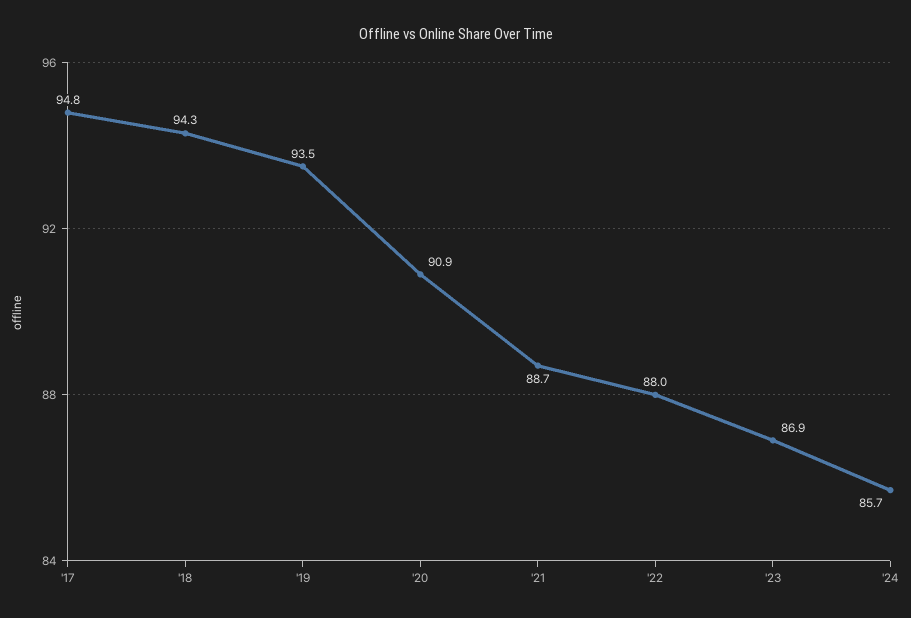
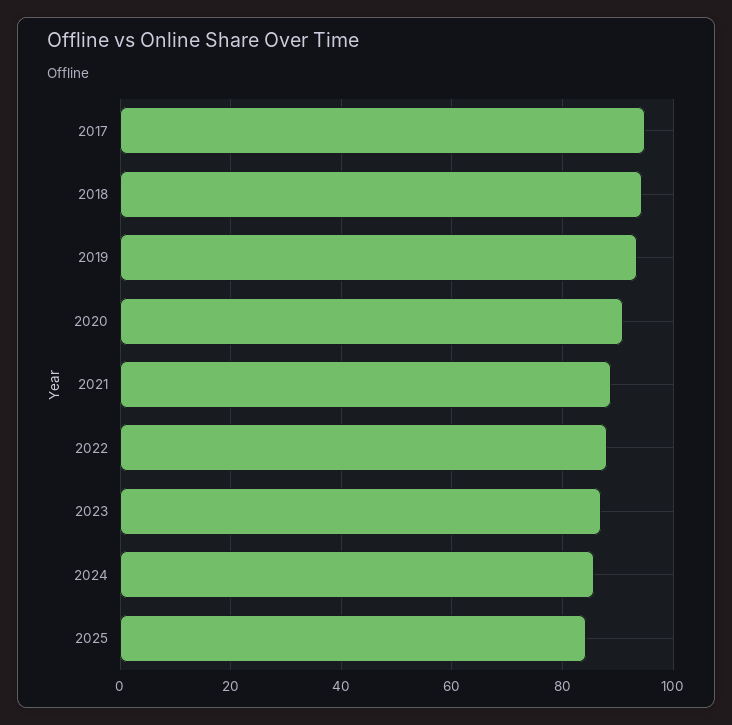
2025: none -> 84

